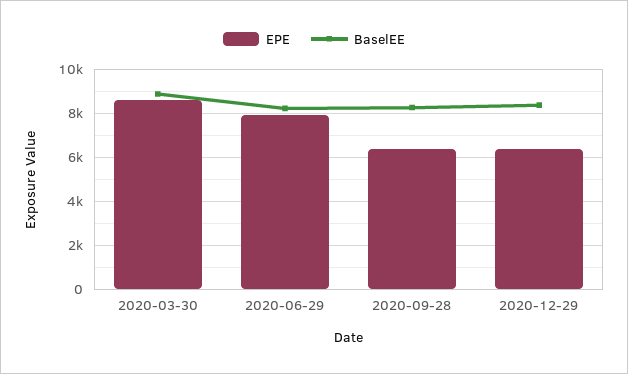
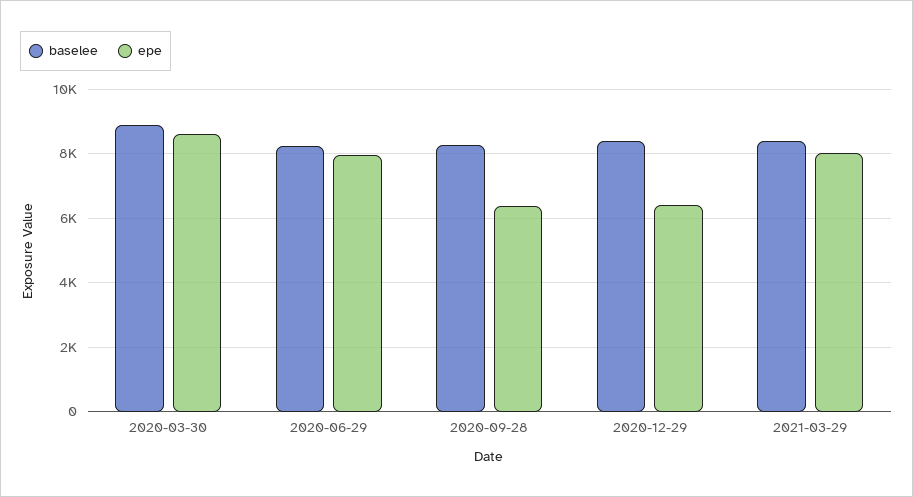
BaselEE, 2021-03-29: none -> 8400
EPE, 2021-03-29: none -> 8000

